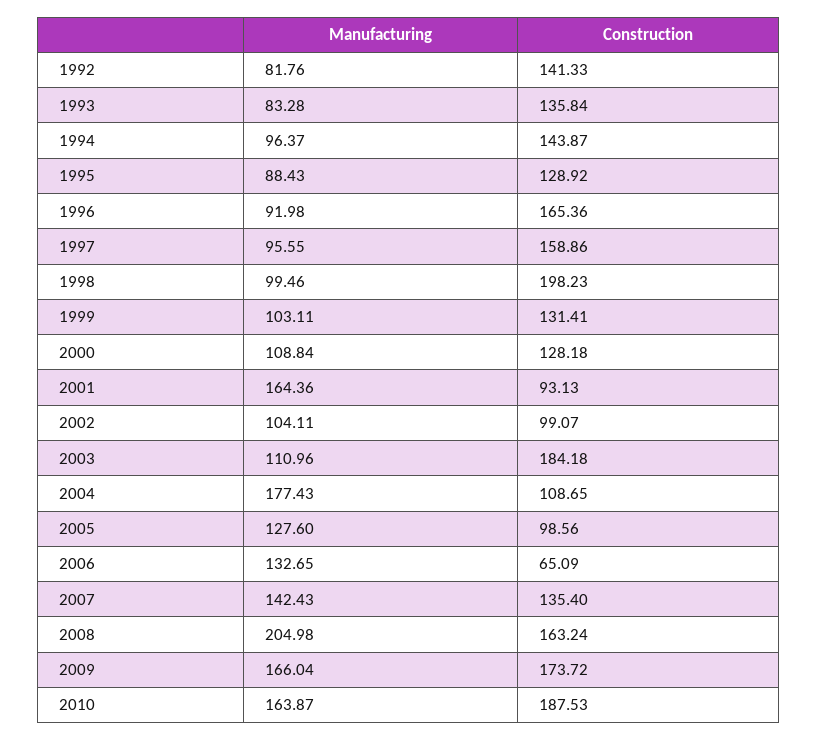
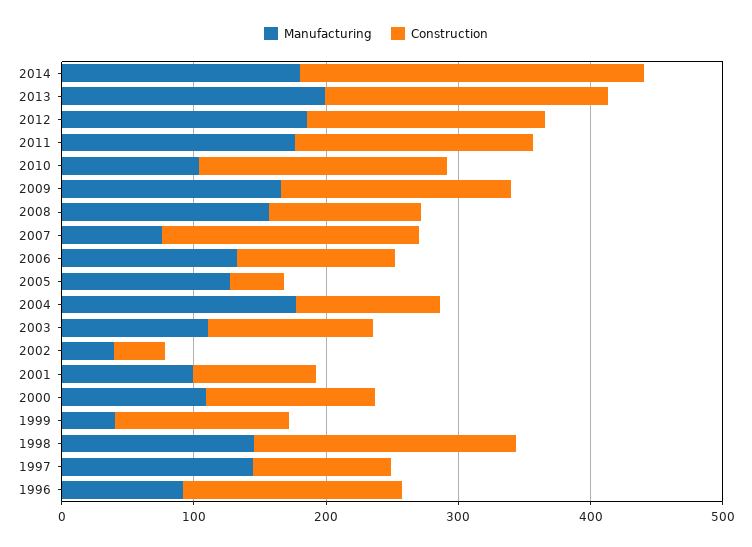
Manufacturing, 1992: 81.76 -> none
Construction, 1992: 141.33 -> none
Manufacturing, 1993: 83.28 -> none
Construction, 1993: 135.84 -> none
Manufacturing, 1994: 96.37 -> none
Construction, 1994: 143.87 -> none
Manufacturing, 1995: 88.43 -> none
Construction, 1995: 128.92 -> none
Manufacturing, 1997: 95.55 -> 140
Construction, 1997: 158.86 -> 100
Manufacturing, 1998: 99.46 -> 140
Manufacturing, 1999: 103.11 -> 40
Manufacturing, 2001: 164.36 -> 100
Manufacturing, 2002: 104.11 -> 40
Construction, 2002: 99.07 -> 40
Construction, 2003: 184.18 -> 120
Construction, 2005: 98.56 -> 40
Construction, 2006: 65.09 -> 120
Manufacturing, 2007: 142.43 -> 80
Construction, 2007: 135.4 -> 200
Manufacturing, 2008: 204.98 -> 160
Construction, 2008: 163.24 -> 120
Manufacturing, 2010: 163.87 -> 100
Manufacturing, 2014: none -> 180
Construction, 2014: none -> 260
Manufacturing, 2013: none -> 200
Construction, 2013: none -> 220
Manufacturing, 2012: none -> 180
Construction, 2012: none -> 180
Manufacturing, 2011: none -> 180
Construction, 2011: none -> 180

